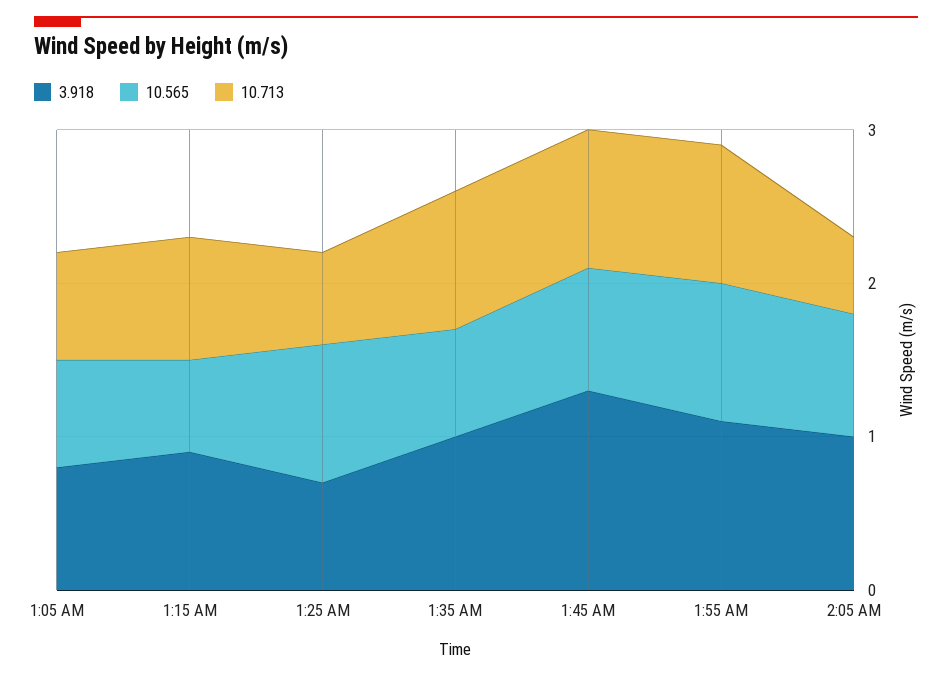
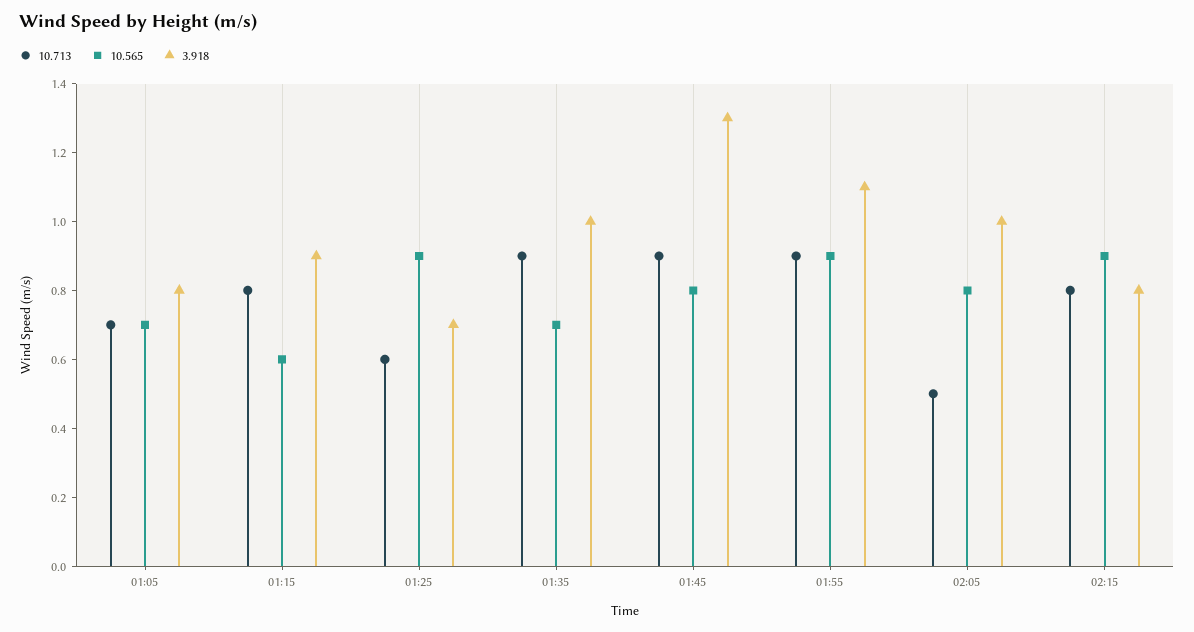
10.713, 02:15: none -> 0.8
10.565, 02:15: none -> 0.9
3.918, 02:15: none -> 0.8

